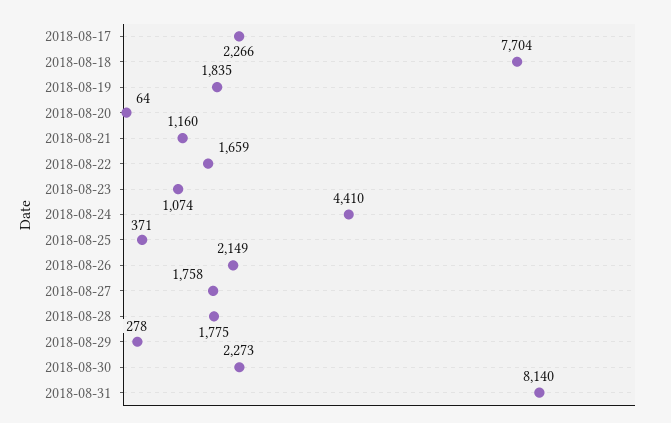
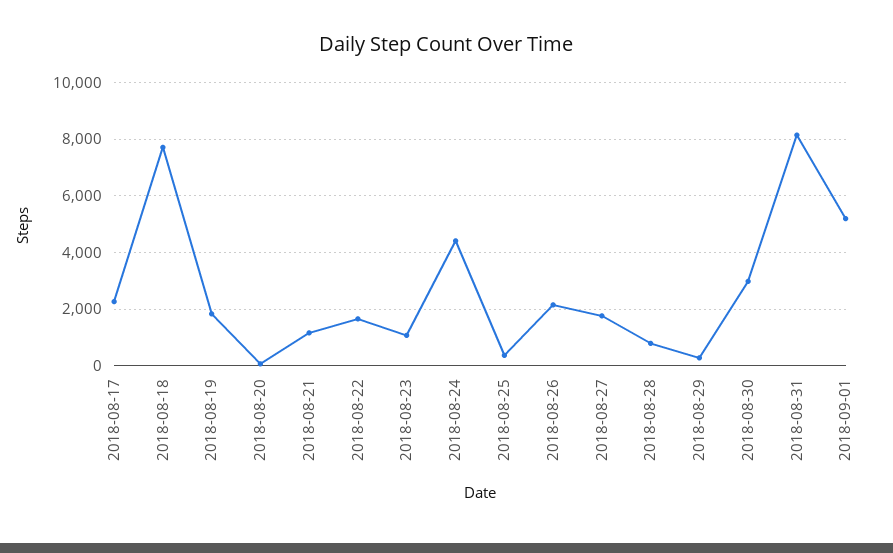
2018-08-28: 1775 -> 750
2018-08-30: 2273 -> 3000
2018-09-01: none -> 5250

